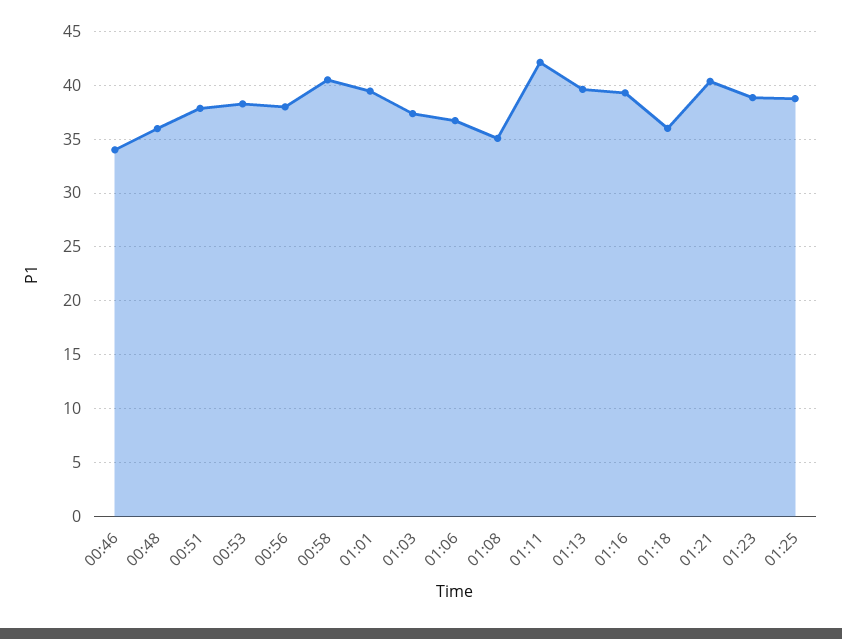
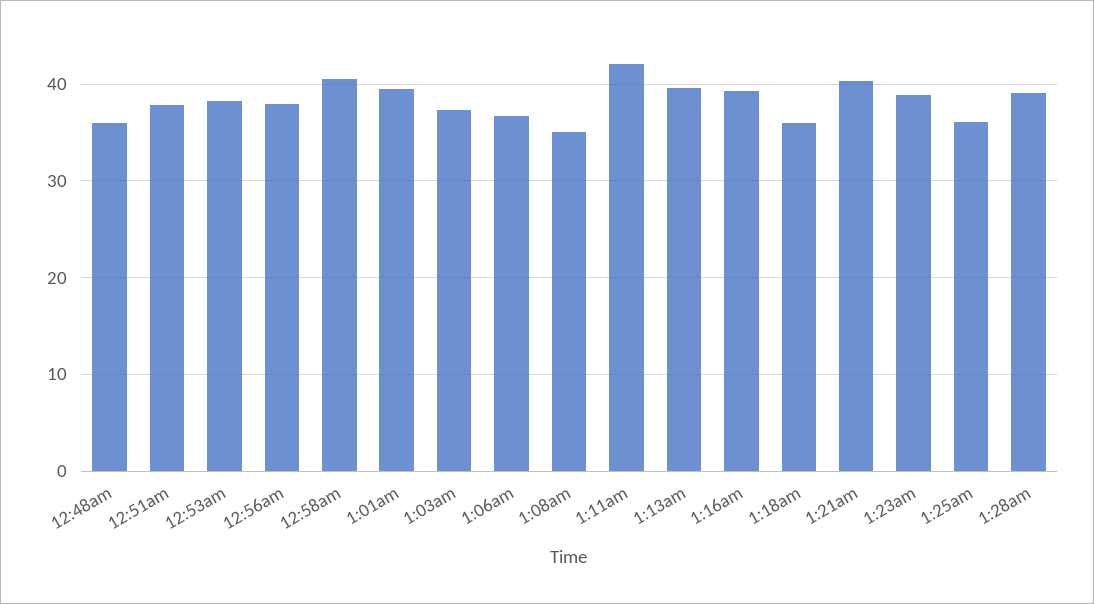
00:46: 34 -> none
01:25: 39 -> 36
1:28am: none -> 39

